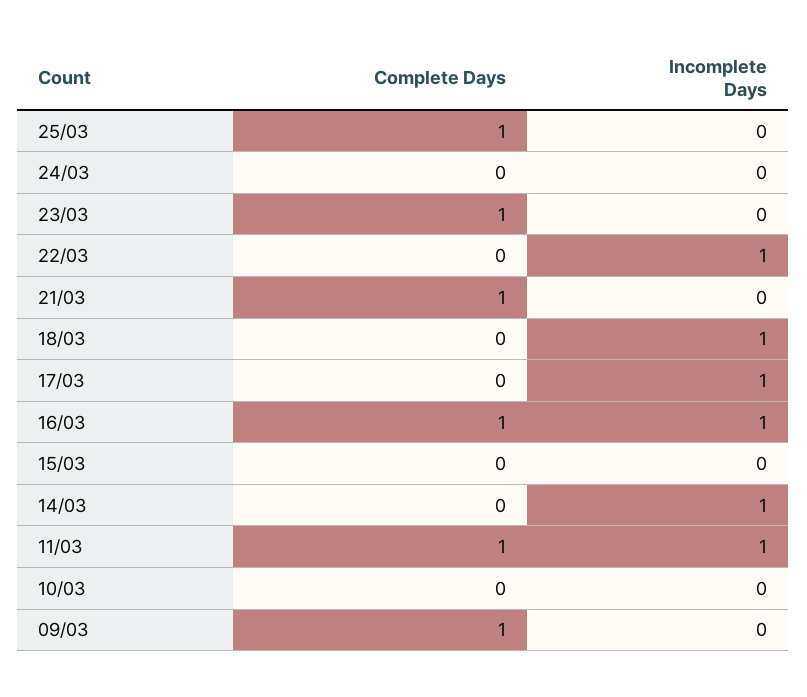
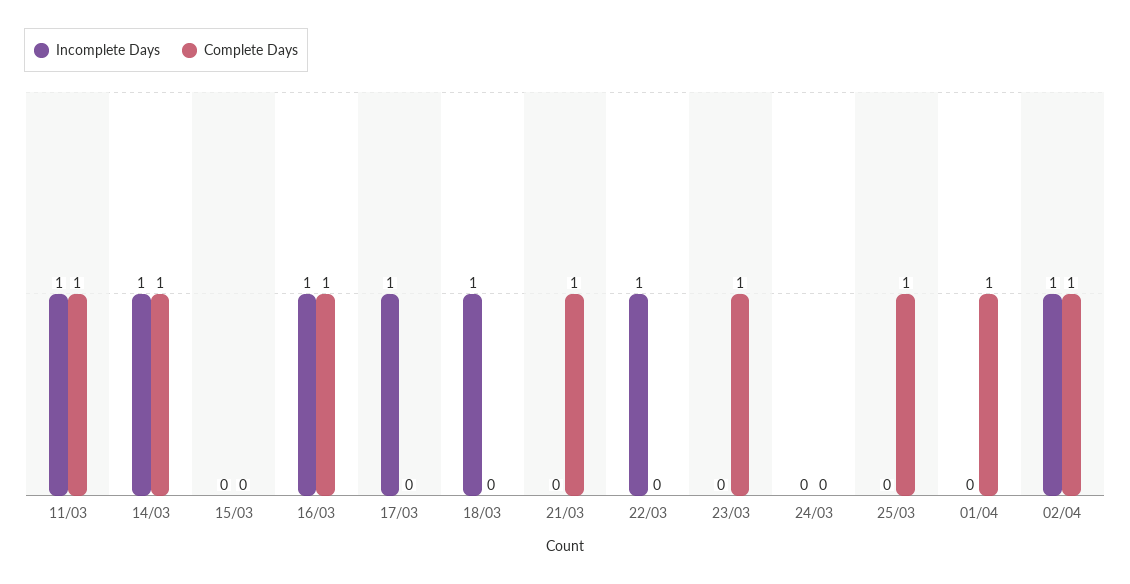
Complete Days, 14/03: 0 -> 1
Complete Days, 10/03: 0 -> none
Incomplete Days, 10/03: 0 -> none
Complete Days, 09/03: 1 -> none
Incomplete Days, 09/03: 0 -> none
Incomplete Days, 01/04: none -> 0
Complete Days, 01/04: none -> 1
Incomplete Days, 02/04: none -> 1
Complete Days, 02/04: none -> 1

